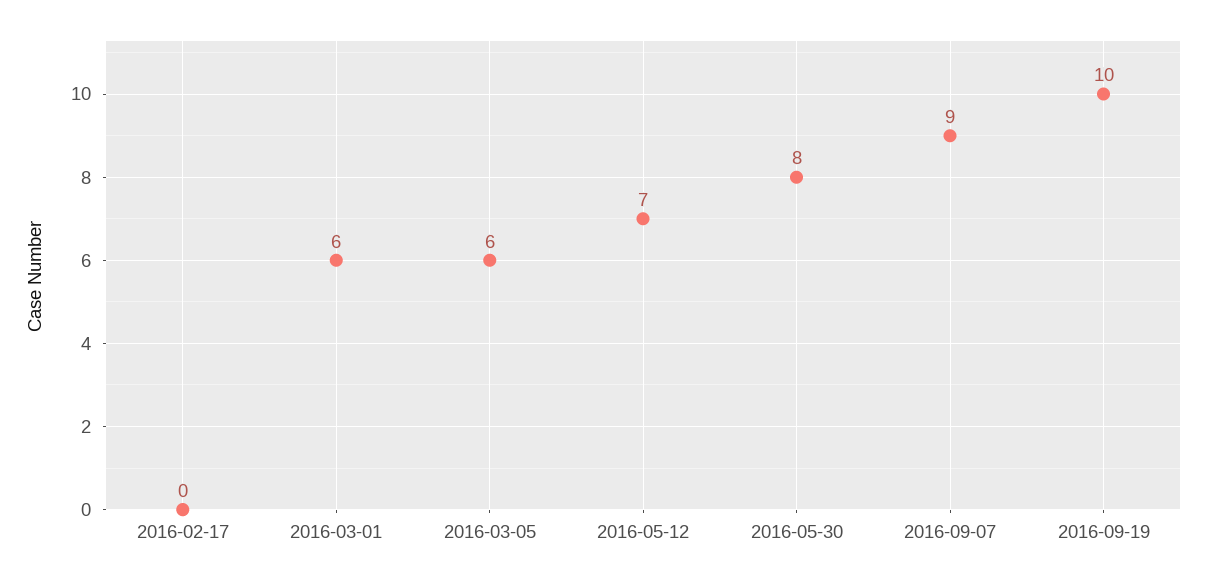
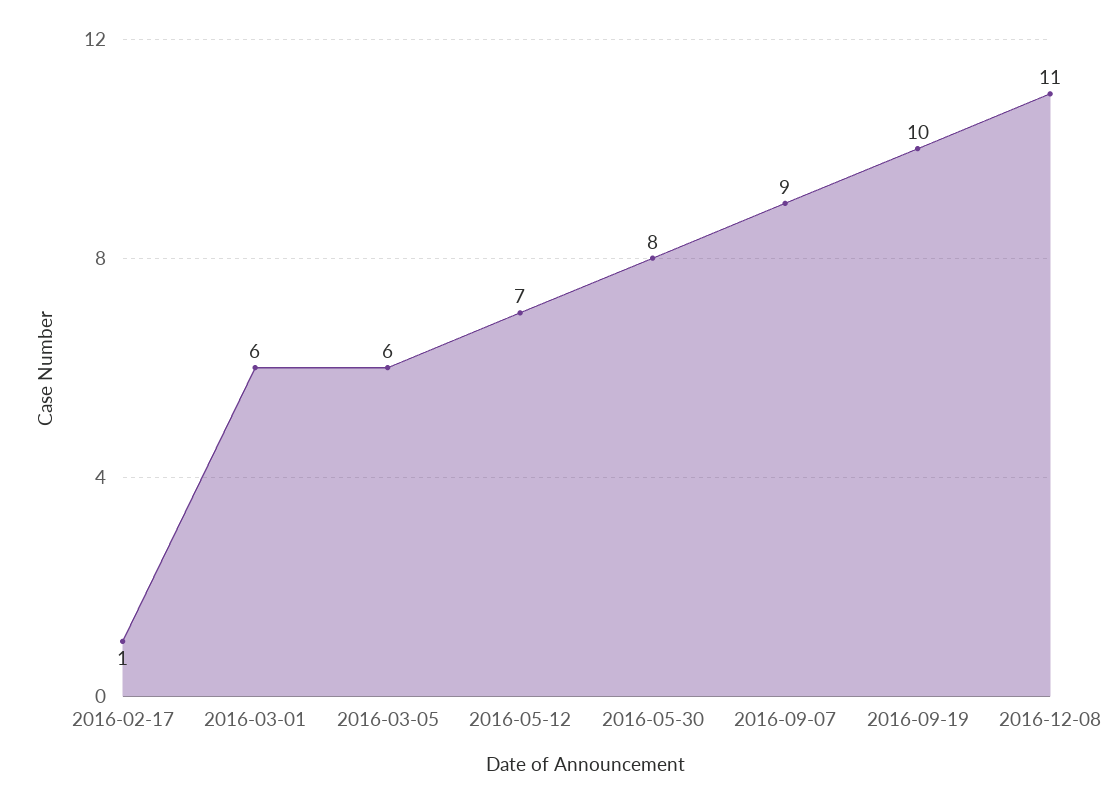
2016-02-17: 0 -> 1
2016-12-08: none -> 11

